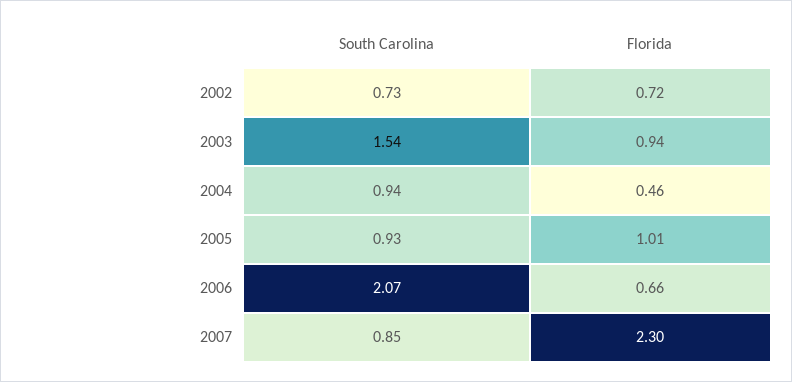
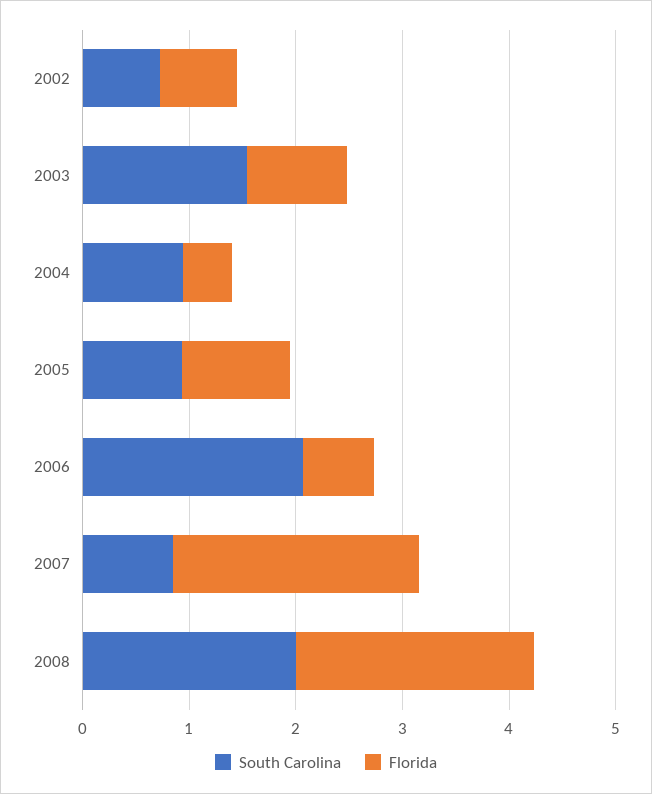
South Carolina, 2008: none -> 2
Florida, 2008: none -> 2.2

